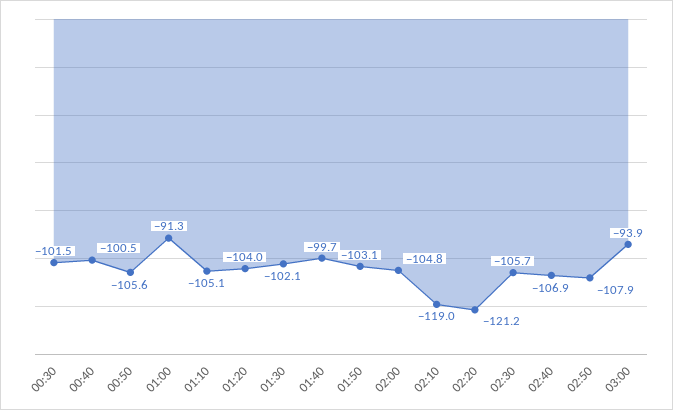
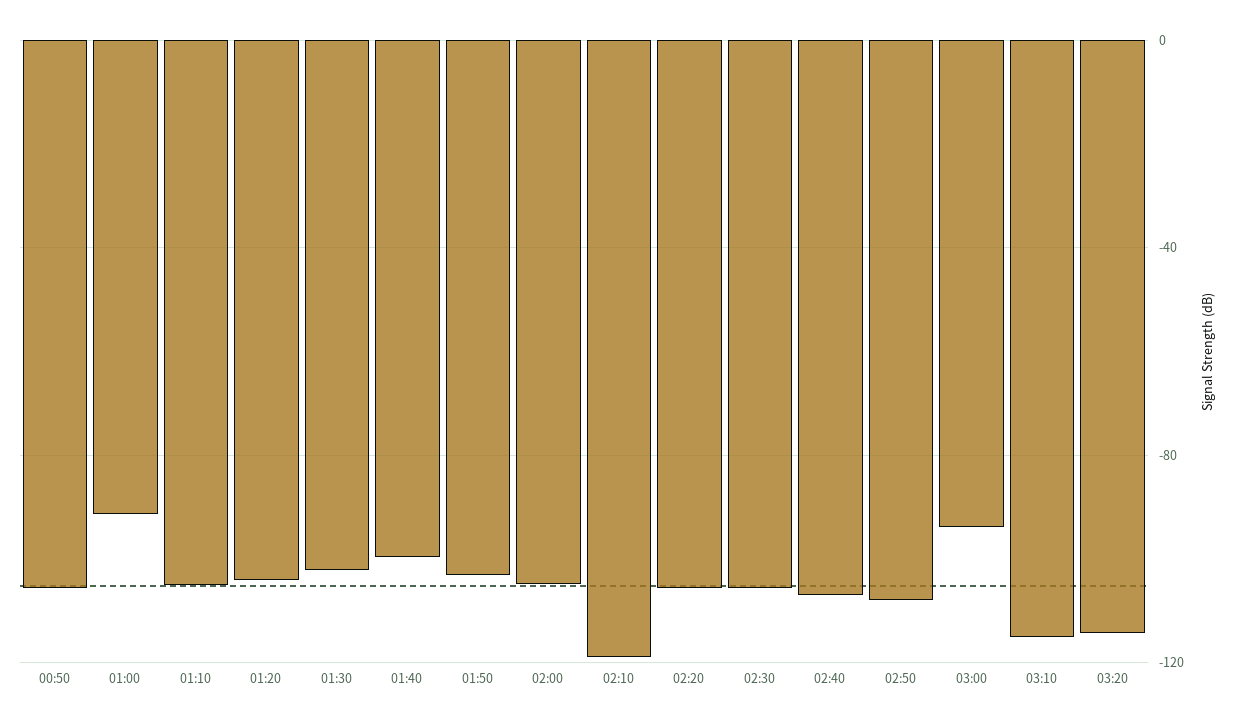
00:30: -101.5 -> none
00:40: -100.5 -> none
02:20: -121.2 -> -105
03:10: none -> -115
03:20: none -> -115

